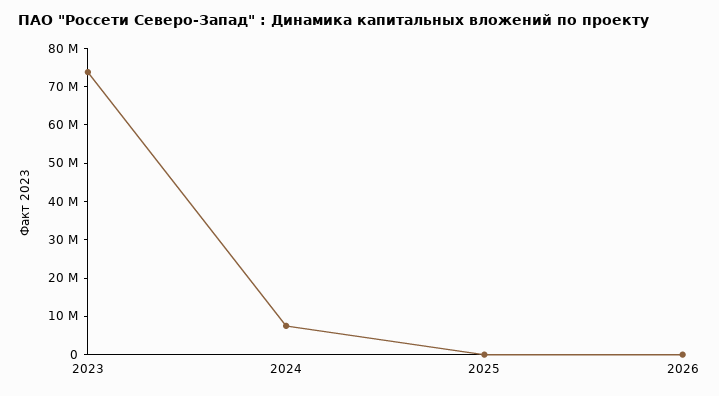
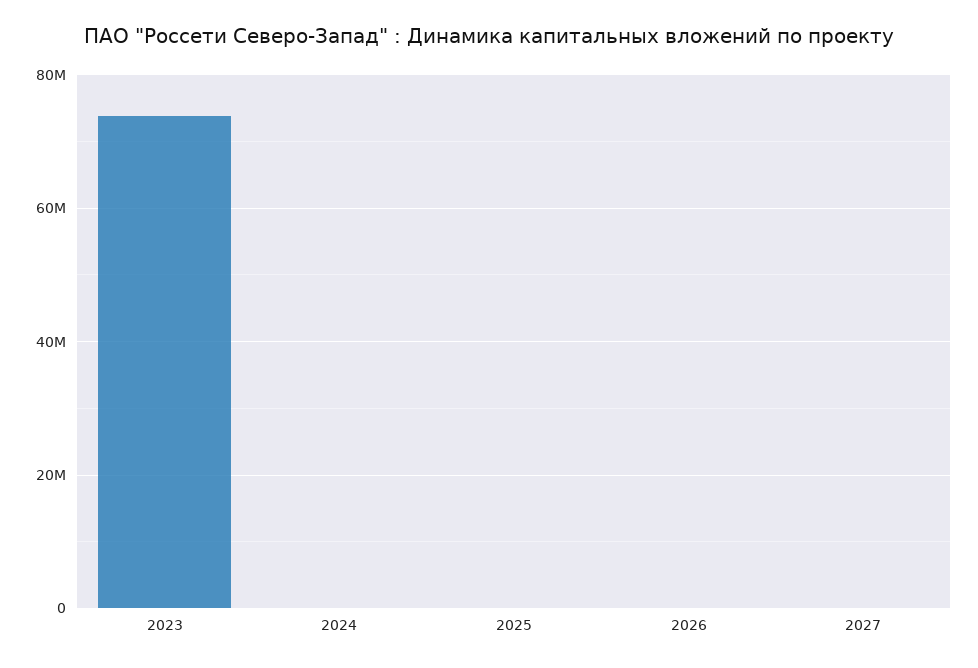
2024: 7500000 -> 0
2027: none -> 0

